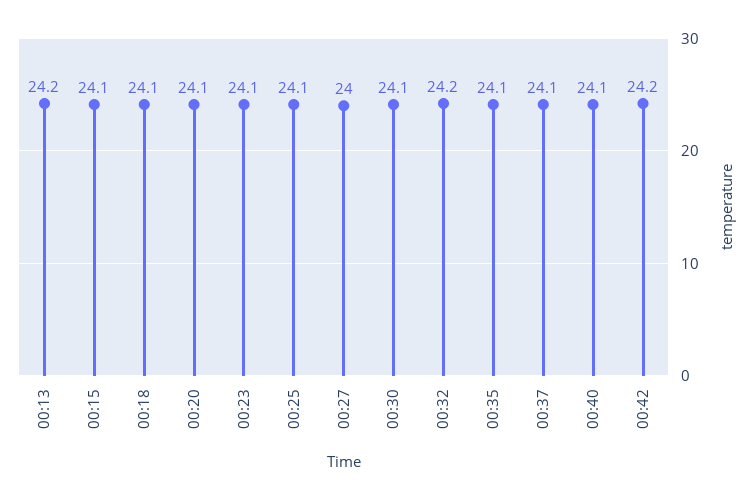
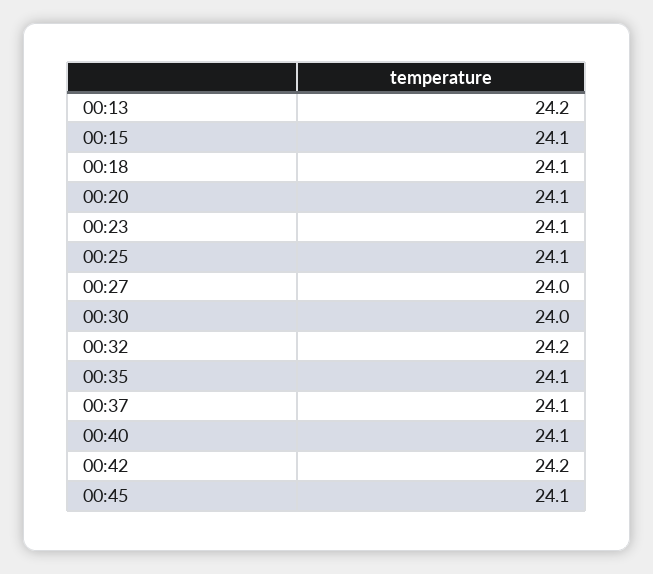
00:30: 24.1 -> 24
00:45: none -> 24.1

